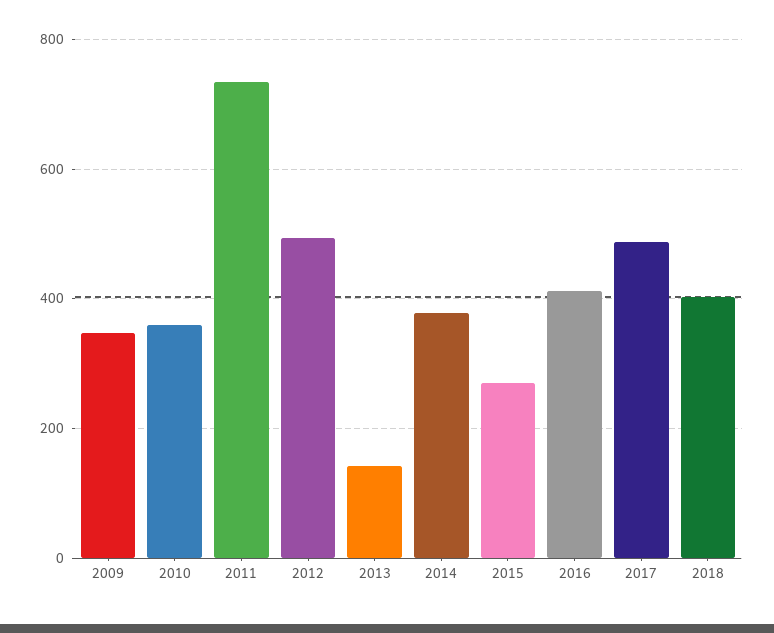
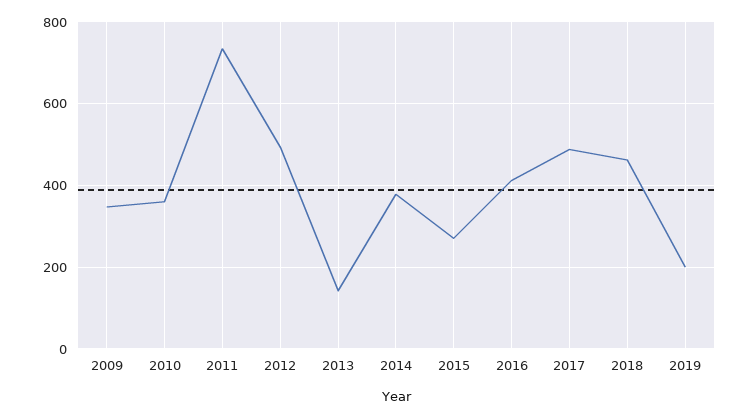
2018: 400 -> 460
2019: none -> 200

